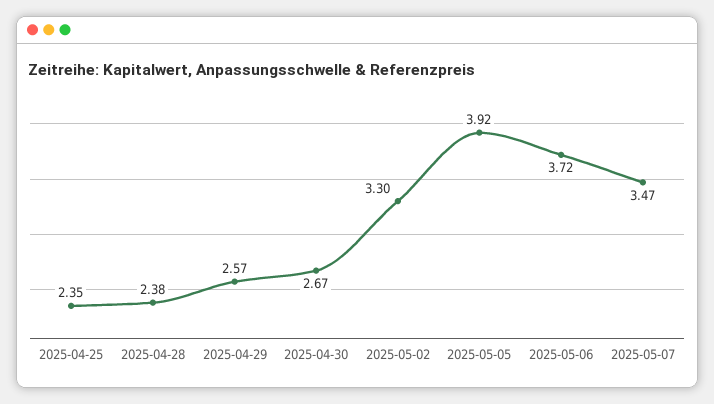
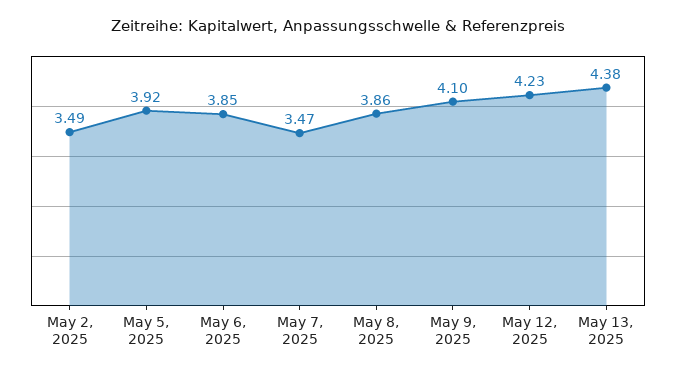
2025-04-25: 2.35 -> none
2025-04-28: 2.38 -> none
2025-04-29: 2.57 -> none
2025-04-30: 2.67 -> none
2025-05-02: 3.3 -> 3.49
2025-05-06: 3.72 -> 3.85
May 8, 2025: none -> 3.86
May 9, 2025: none -> 4.1
May 12, 2025: none -> 4.23
May 13, 2025: none -> 4.38

